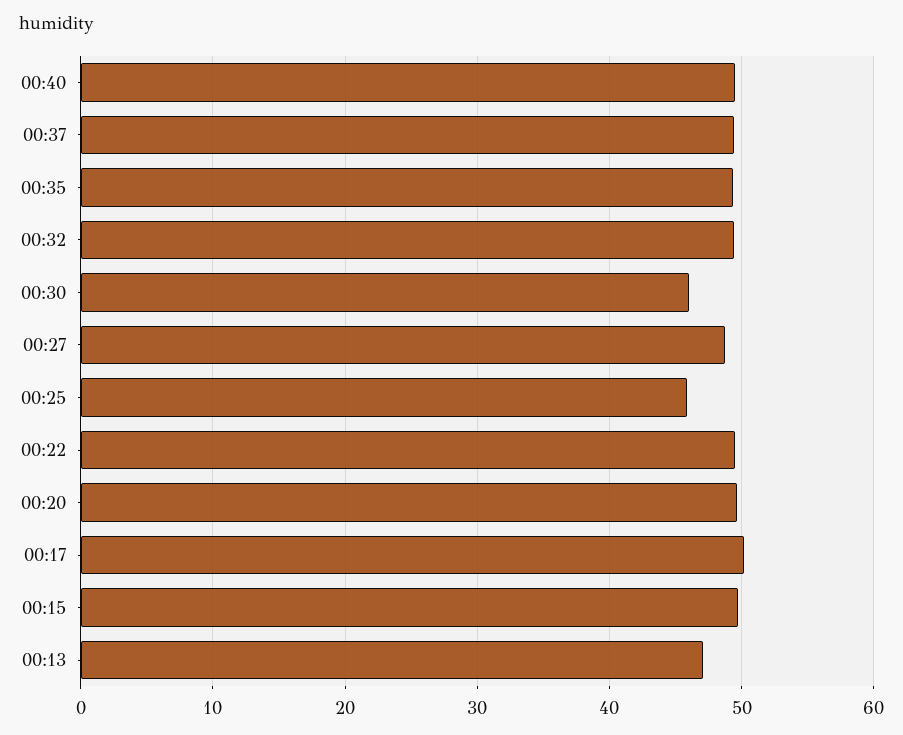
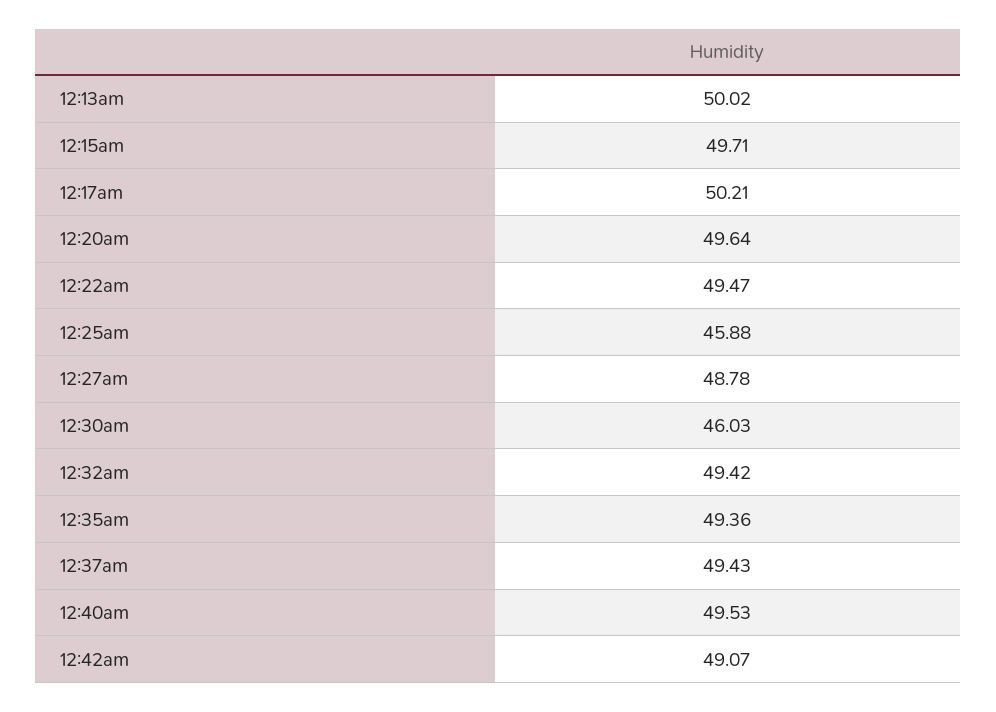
00:13: 47 -> 50.02
12:42am: none -> 49.07

